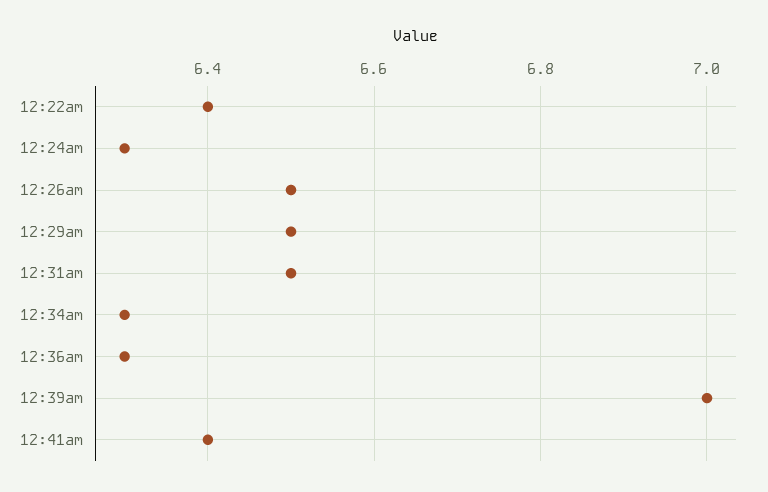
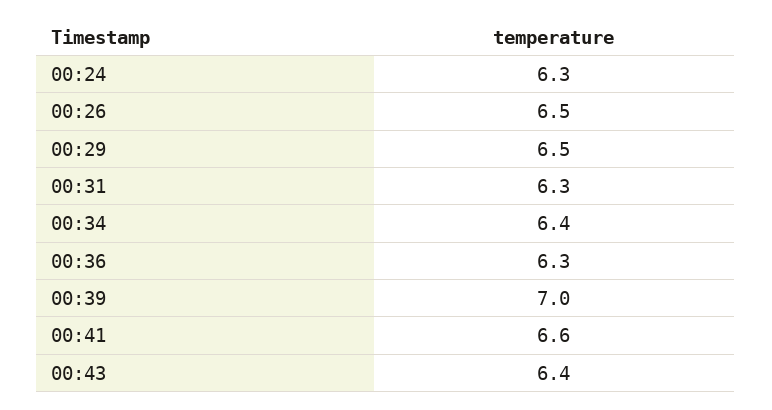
12:22am: 6.4 -> none
12:31am: 6.5 -> 6.3
12:34am: 6.3 -> 6.4
12:41am: 6.4 -> 6.6
00:43: none -> 6.4

